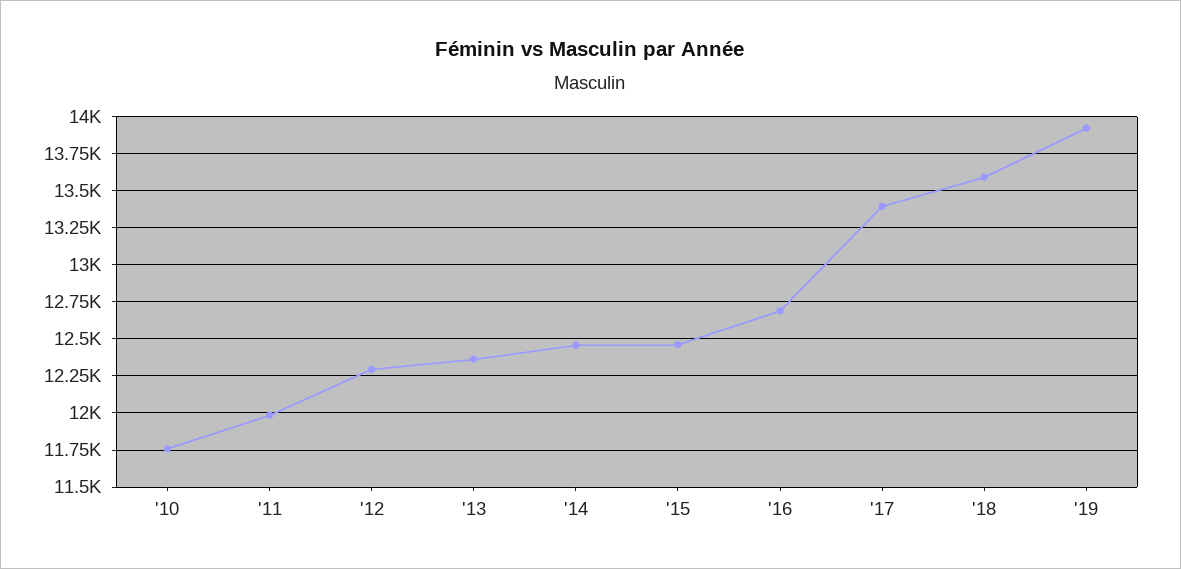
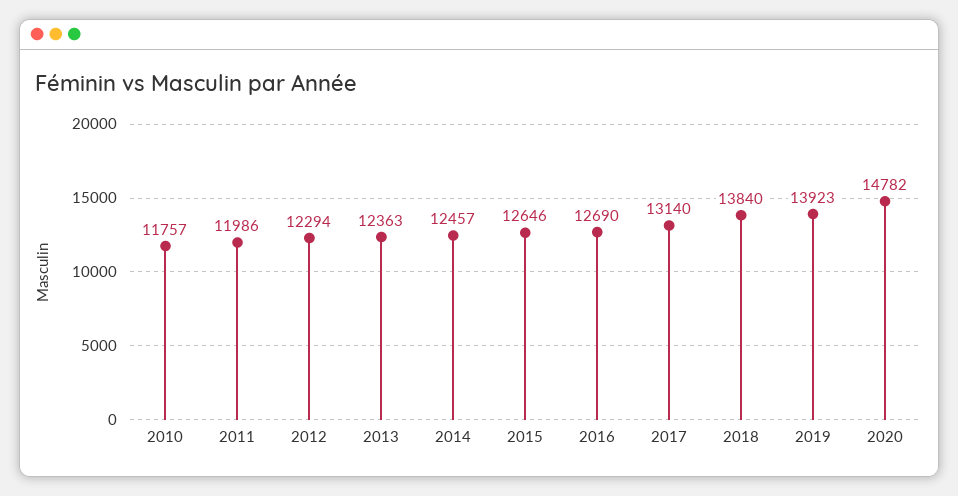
'15: 12450 -> 12646
'17: 13400 -> 13140
'18: 13600 -> 13840
2020: none -> 14782

